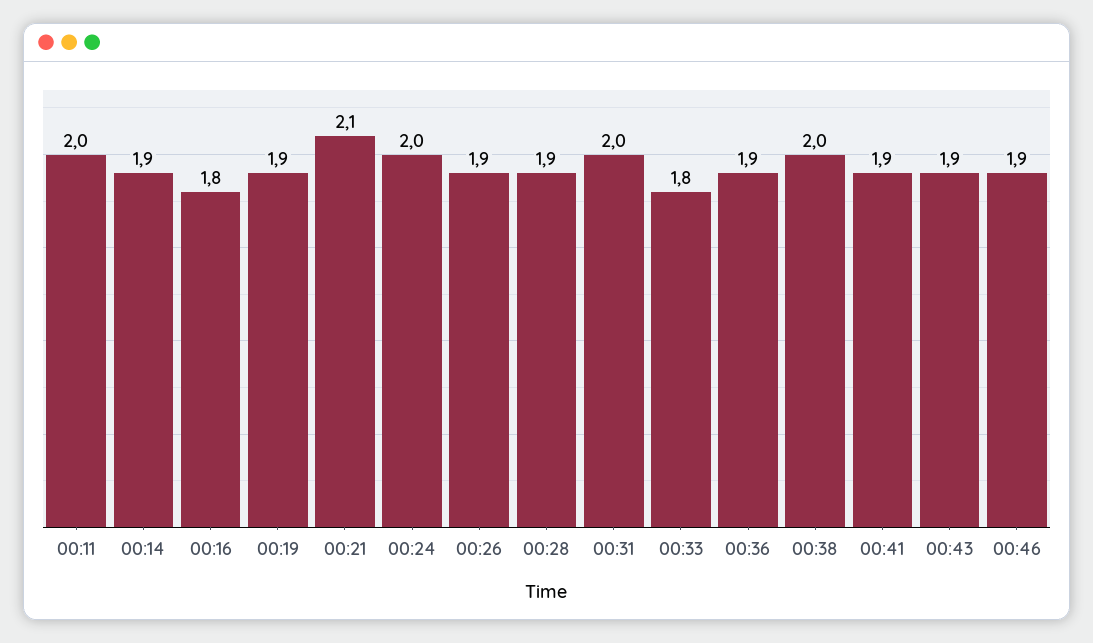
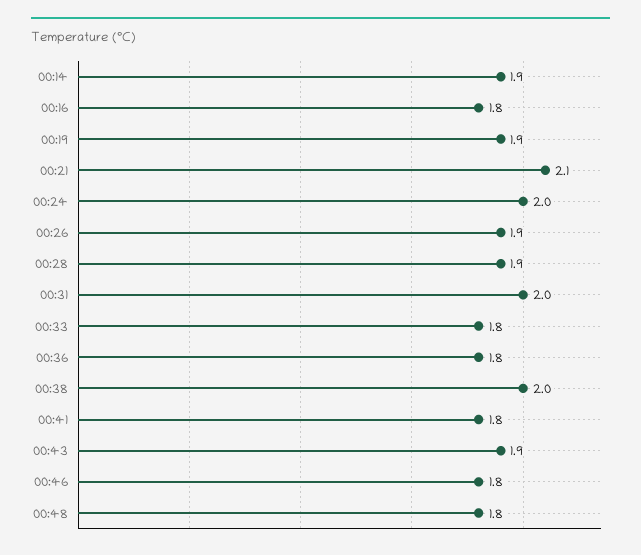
00:11: 2 -> none
00:36: 1.9 -> 1.8
00:41: 1.9 -> 1.8
00:46: 1.9 -> 1.8
00:48: none -> 1.8

